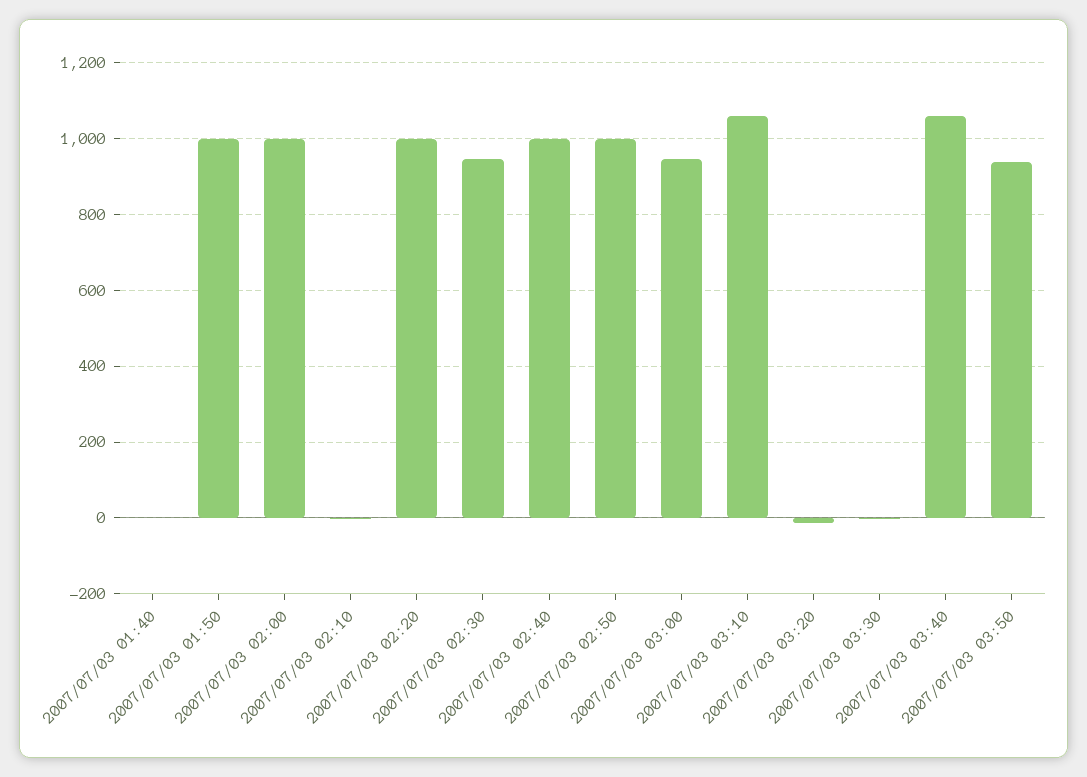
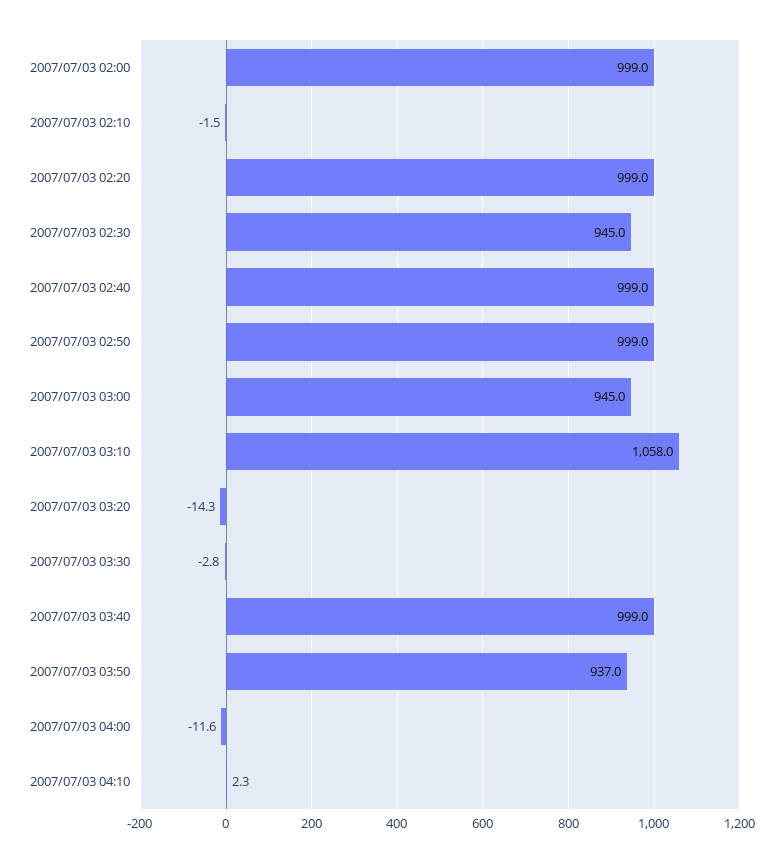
2007/07/03 01:40: 0 -> none
2007/07/03 01:50: 1000 -> none
2007/07/03 03:40: 1060 -> 999
2007/07/03 04:00: none -> -11.6
2007/07/03 04:10: none -> 2.3

